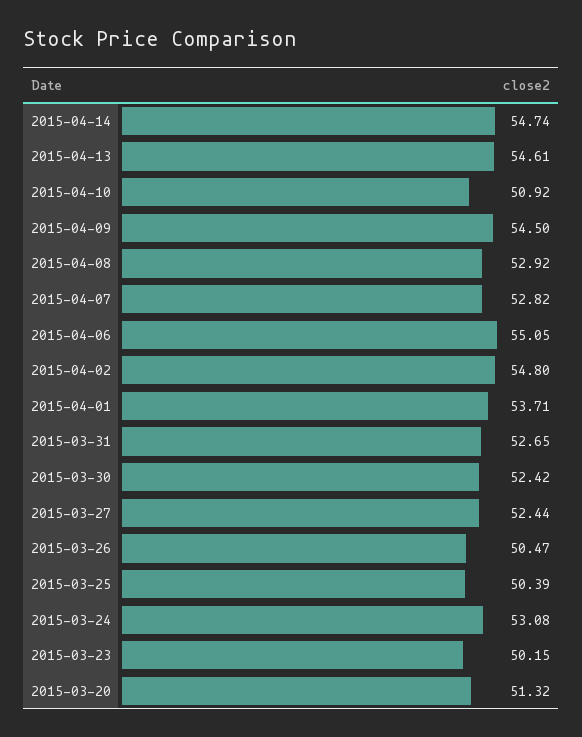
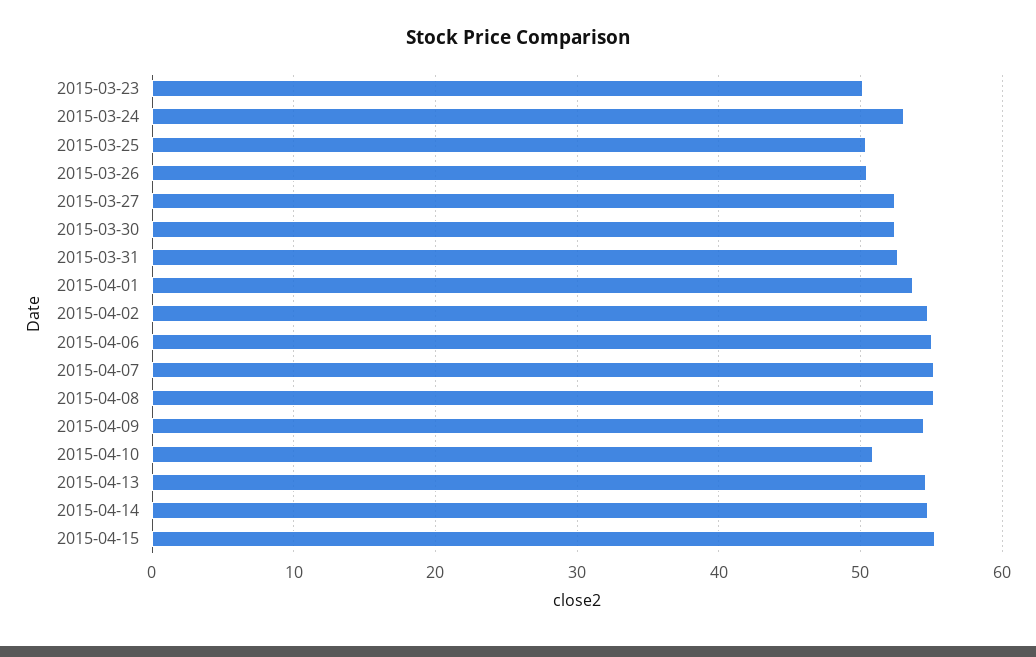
2015-04-08: 52.92 -> 55
2015-04-07: 52.82 -> 55
2015-03-20: 51.32 -> none
2015-04-15: none -> 55

